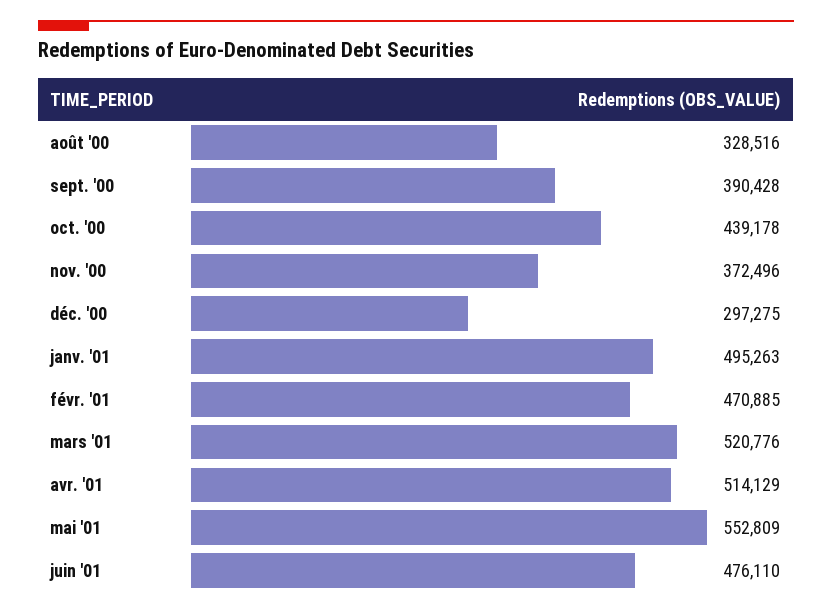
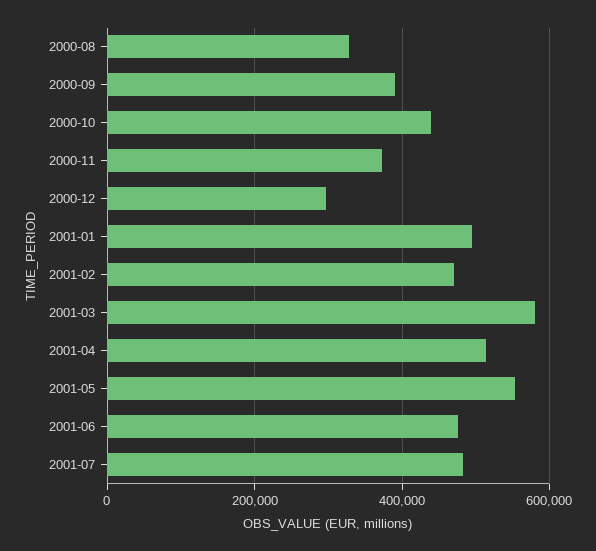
mars '01: 520776 -> 580000
2001-07: none -> 480000

